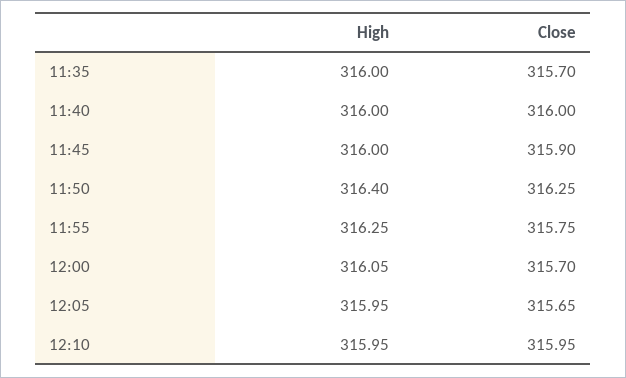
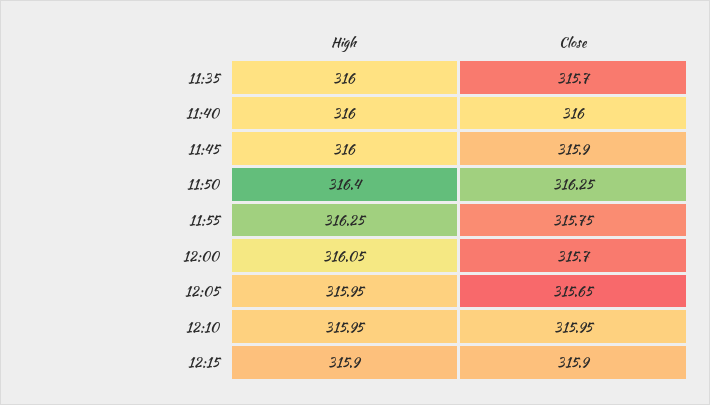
High, 12:15: none -> 315.9
Close, 12:15: none -> 315.9

